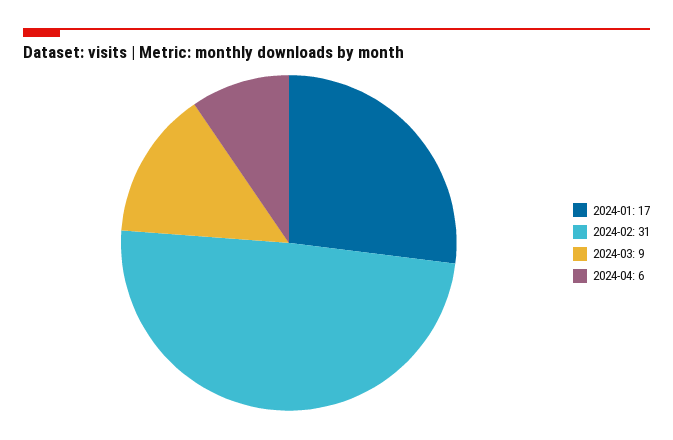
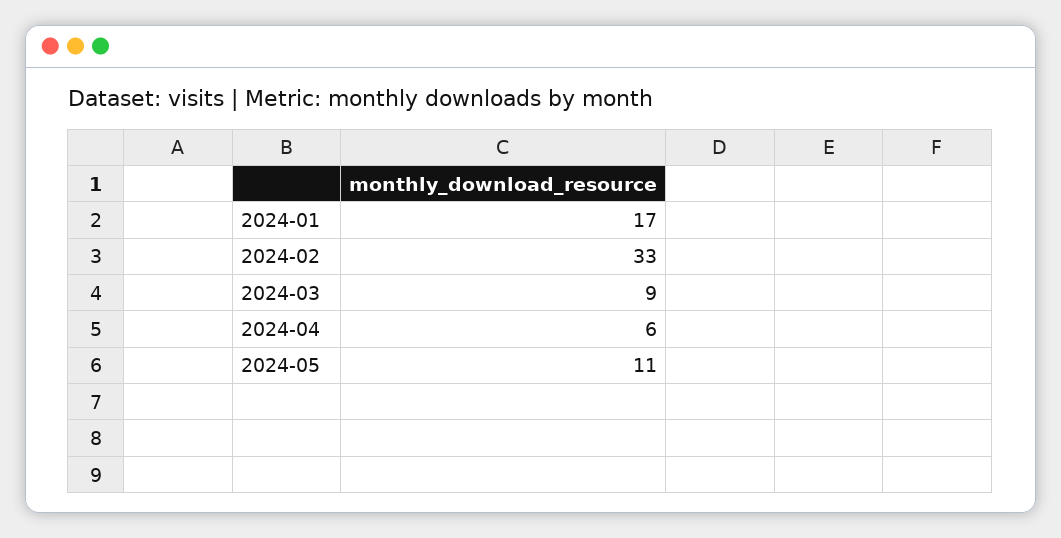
2024-02: 31 -> 33
2024-05: none -> 11

